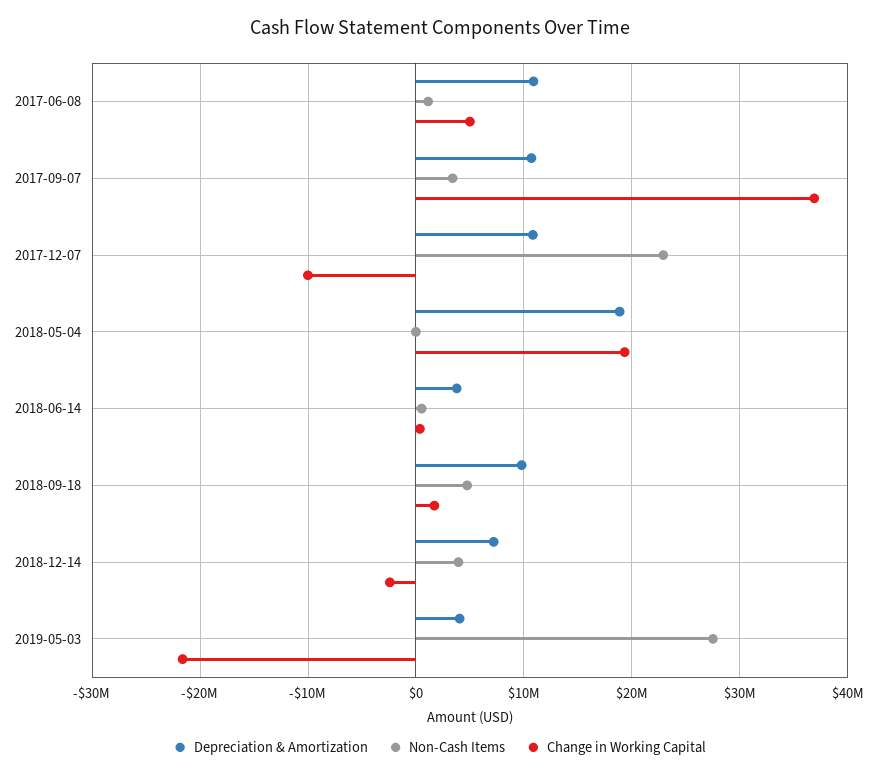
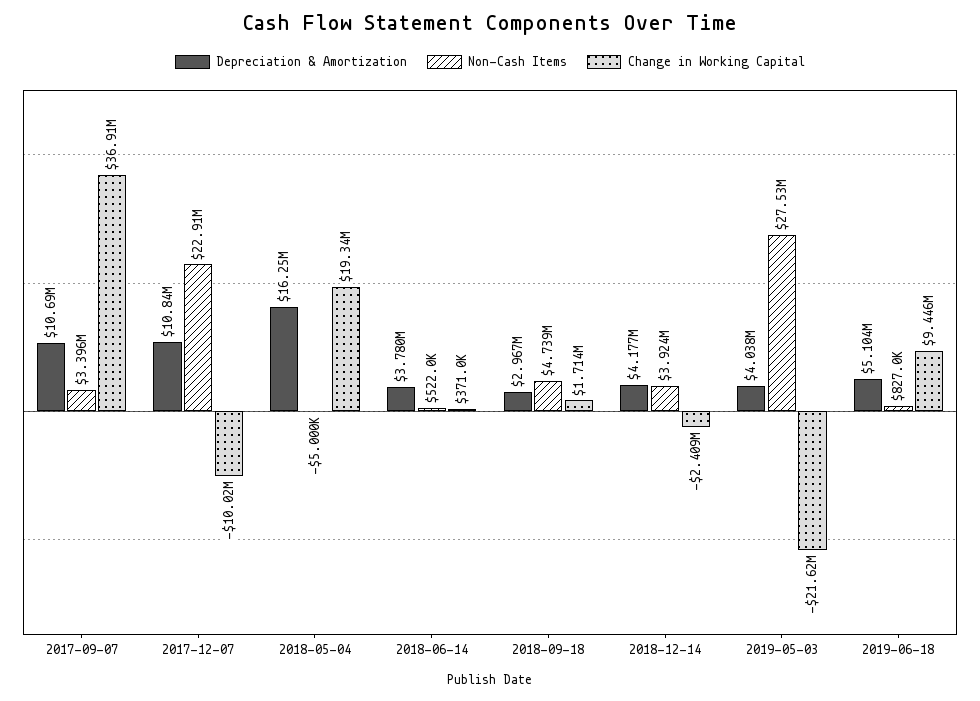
Depreciation & Amortization, 2017-06-08: 11000000 -> none
Non-Cash Items, 2017-06-08: 1000000 -> none
Change in Working Capital, 2017-06-08: 5000000 -> none
Depreciation & Amortization, 2018-05-04: 19000000 -> 16250000
Depreciation & Amortization, 2018-09-18: 10000000 -> 2967000
Depreciation & Amortization, 2018-12-14: 7000000 -> 4177000
Depreciation & Amortization, 2019-06-18: none -> 5104000
Non-Cash Items, 2019-06-18: none -> 827000
Change in Working Capital, 2019-06-18: none -> 9446000

